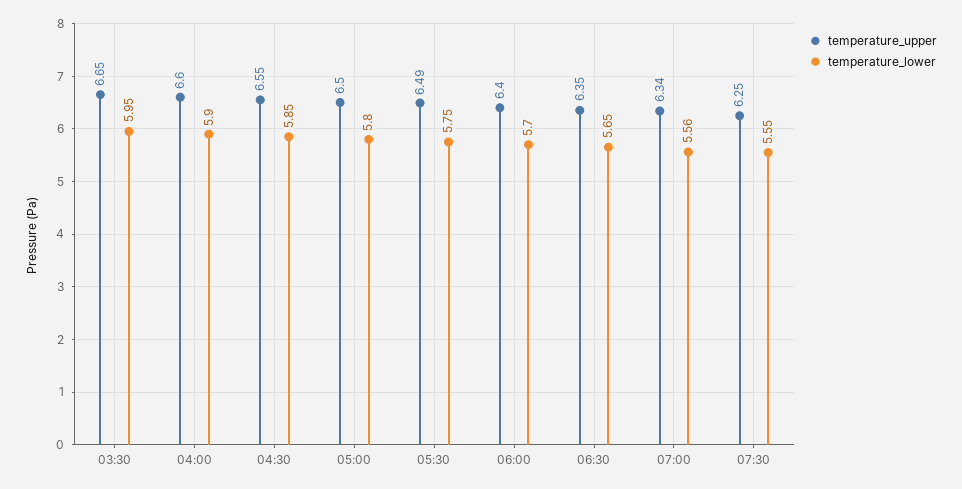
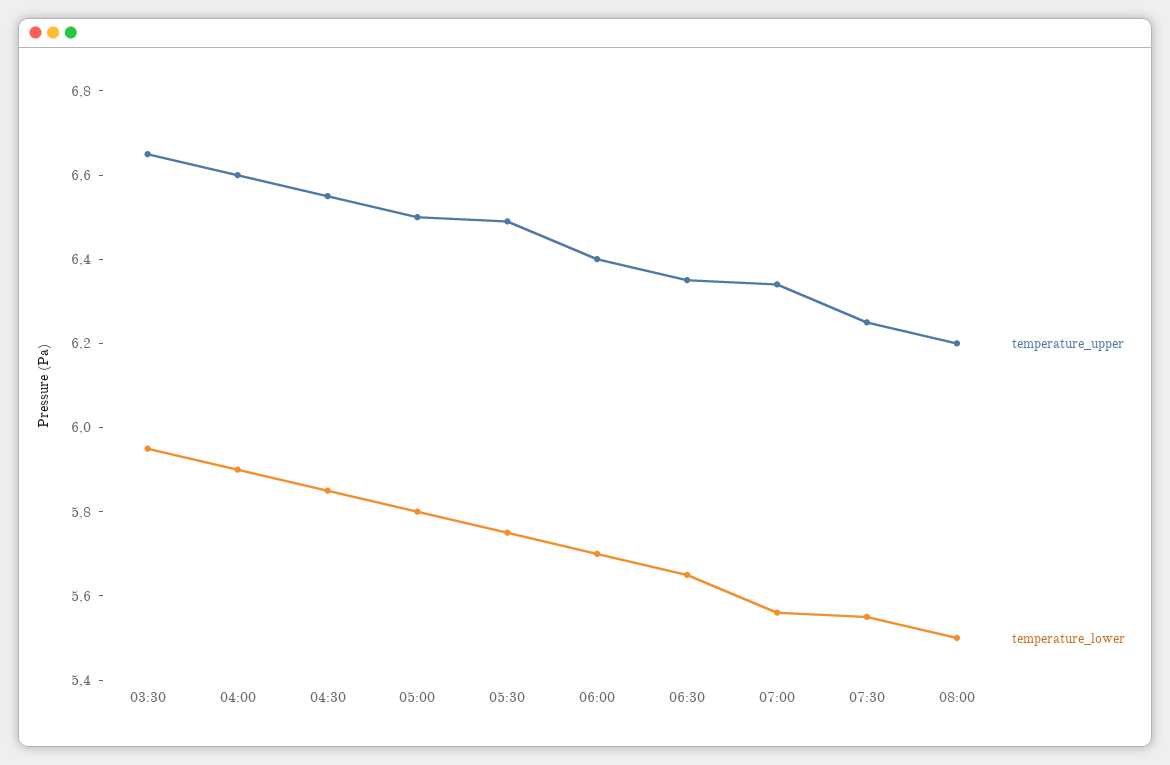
temperature_upper, 08:00: none -> 6.2
temperature_lower, 08:00: none -> 5.5

